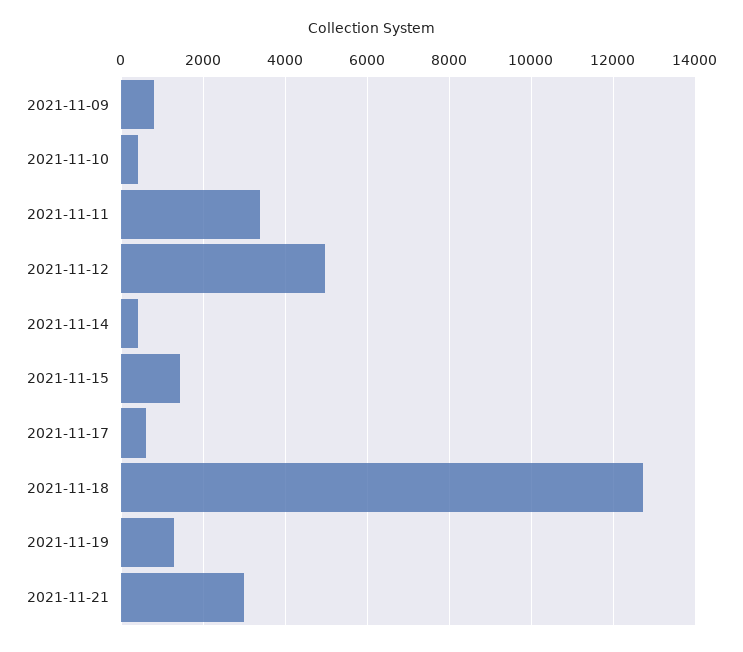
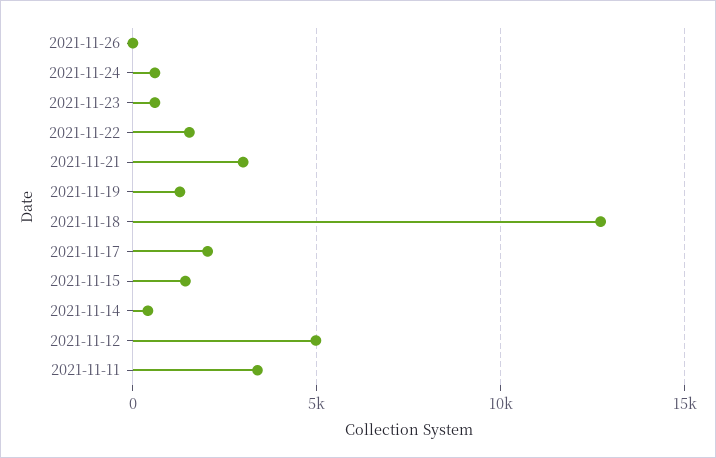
2021-11-09: 800 -> none
2021-11-10: 400 -> none
2021-11-17: 600 -> 2000
2021-11-26: none -> 0
2021-11-24: none -> 500
2021-11-23: none -> 500
2021-11-22: none -> 1500

